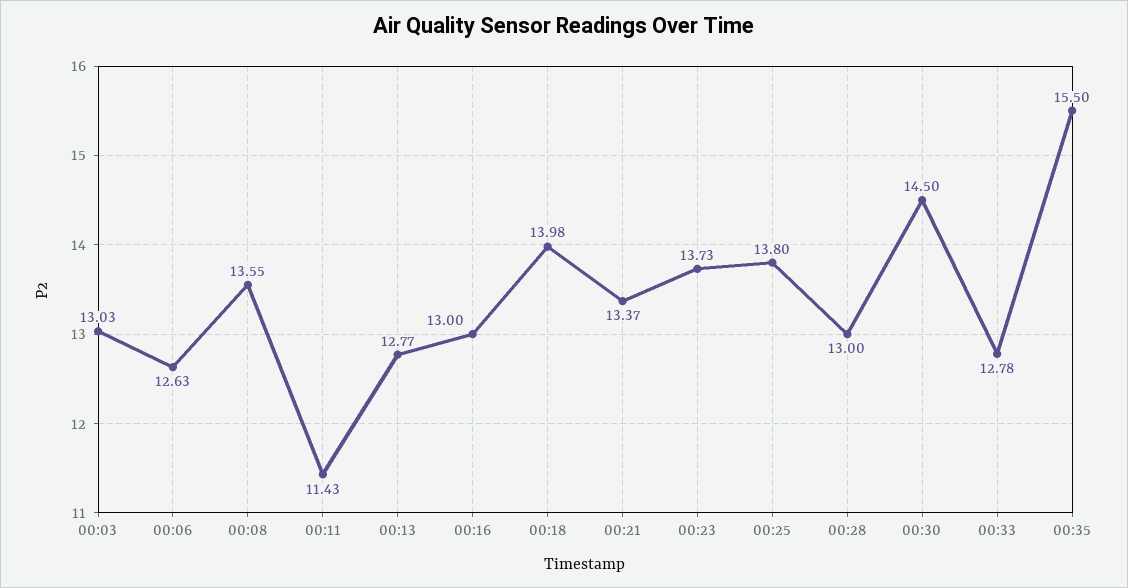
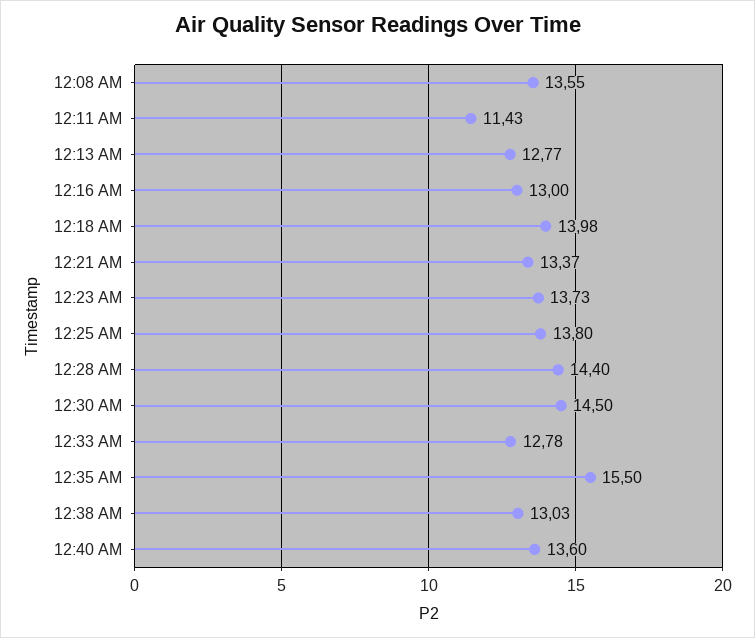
00:03: 13.03 -> none
00:06: 12.63 -> none
00:28: 13 -> 14.4
12:38 AM: none -> 13.03
12:40 AM: none -> 13.6

